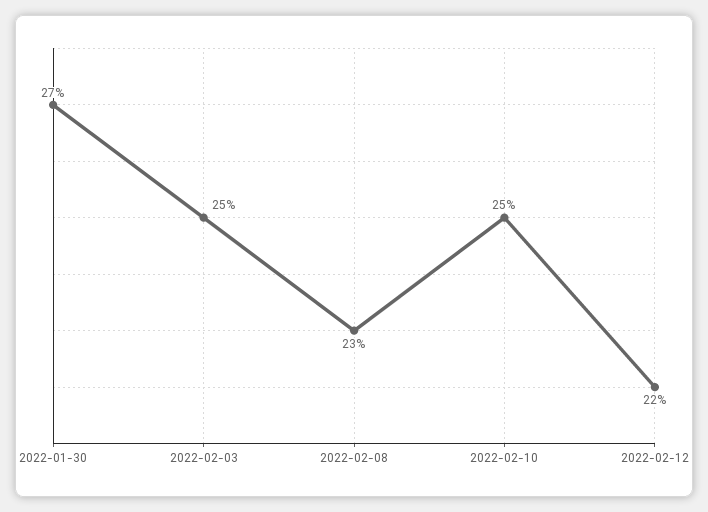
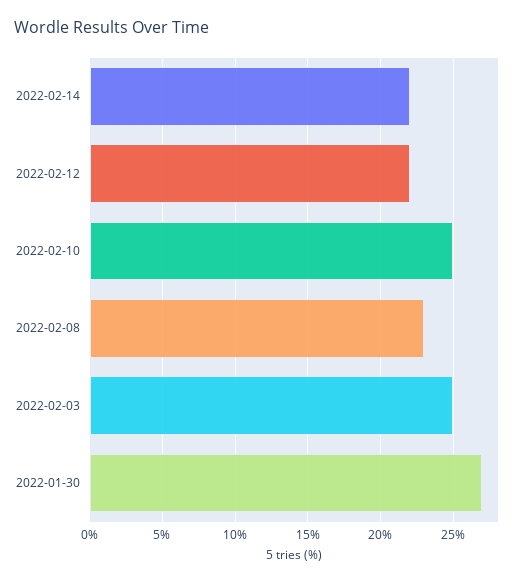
2022-02-14: none -> 22

